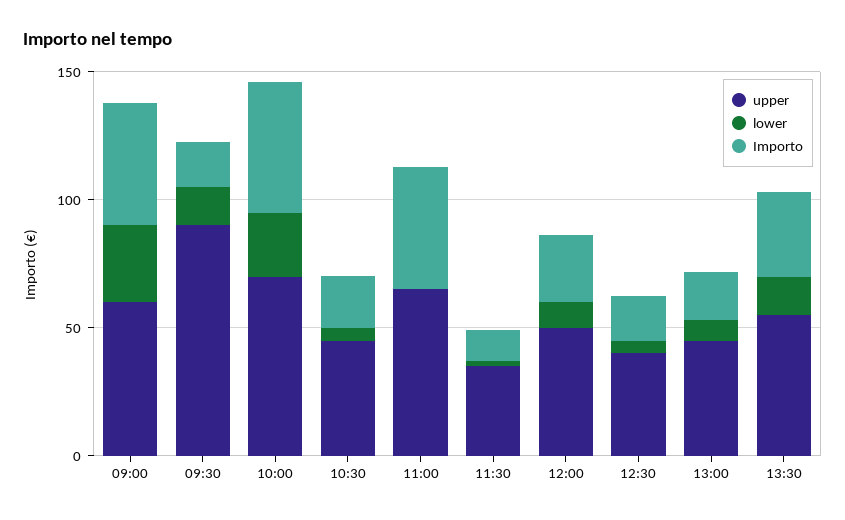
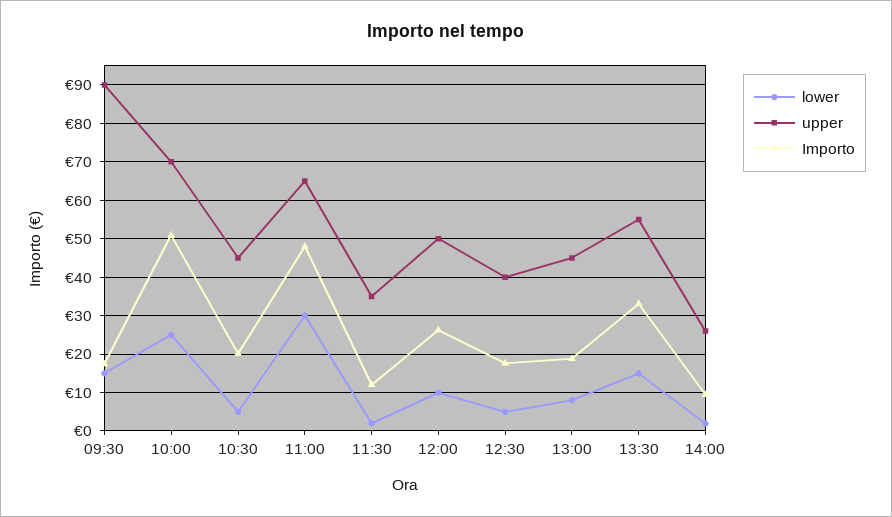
upper, 09:00: 60 -> none
lower, 09:00: 30 -> none
Importo, 09:00: 50 -> none
lower, 11:00: 0 -> 30
lower, 14:00: none -> 2
upper, 14:00: none -> 26
Importo, 14:00: none -> 10

